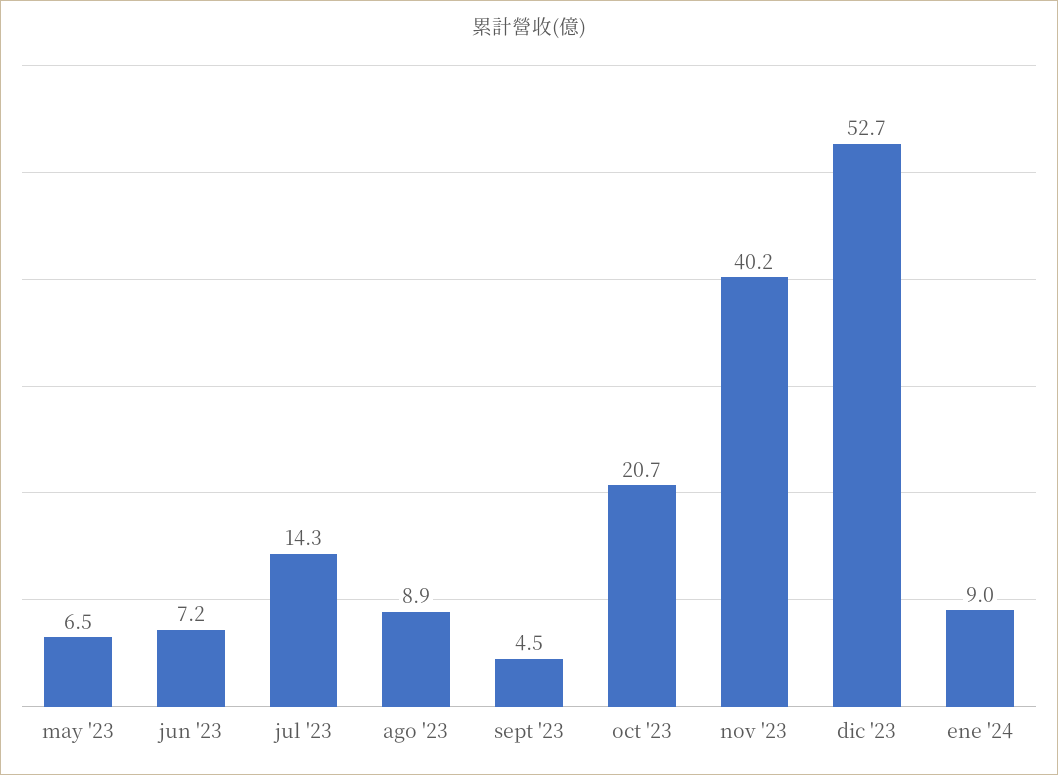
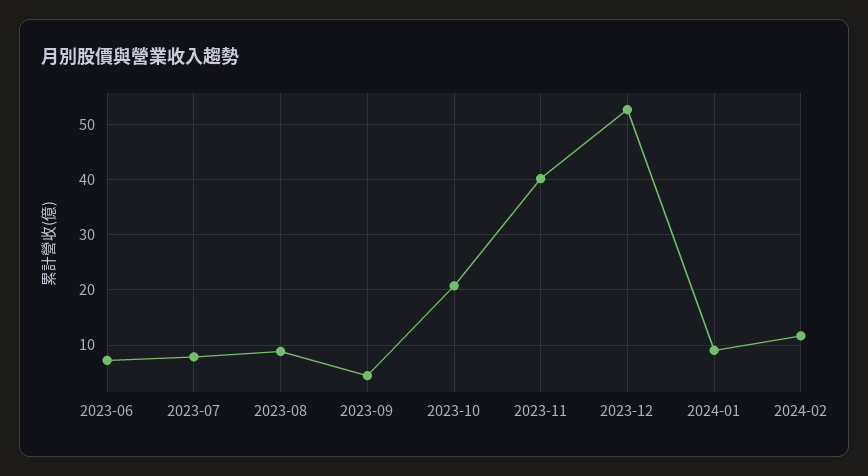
may '23: 6.5 -> none
jul '23: 14.3 -> 8
2024-02: none -> 12

